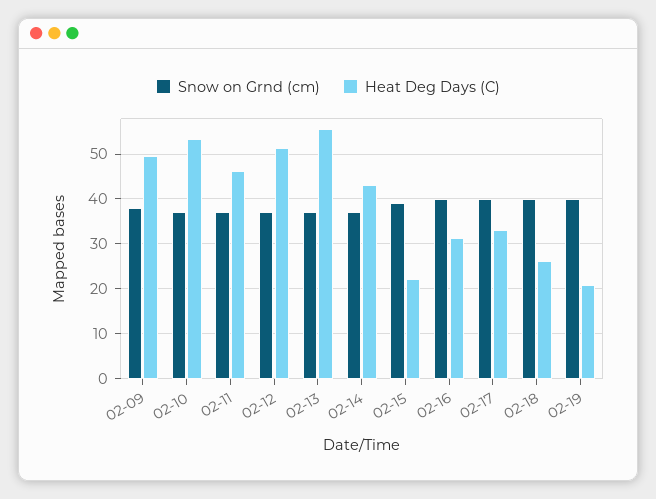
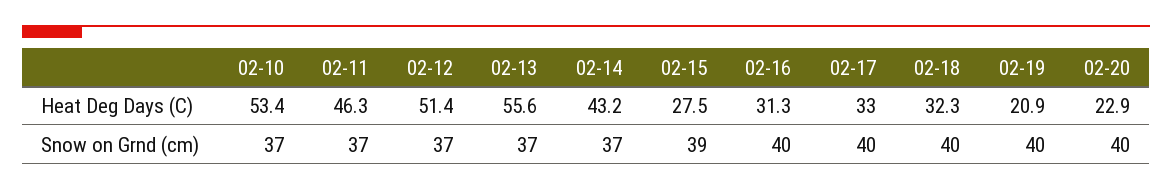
Snow on Grnd (cm), 02-09: 38 -> none
Heat Deg Days (C), 02-09: 50 -> none
Heat Deg Days (C), 02-15: 22 -> 27.5
Heat Deg Days (C), 02-18: 26 -> 32.3
Heat Deg Days (C), 02-20: none -> 22.9
Snow on Grnd (cm), 02-20: none -> 40

